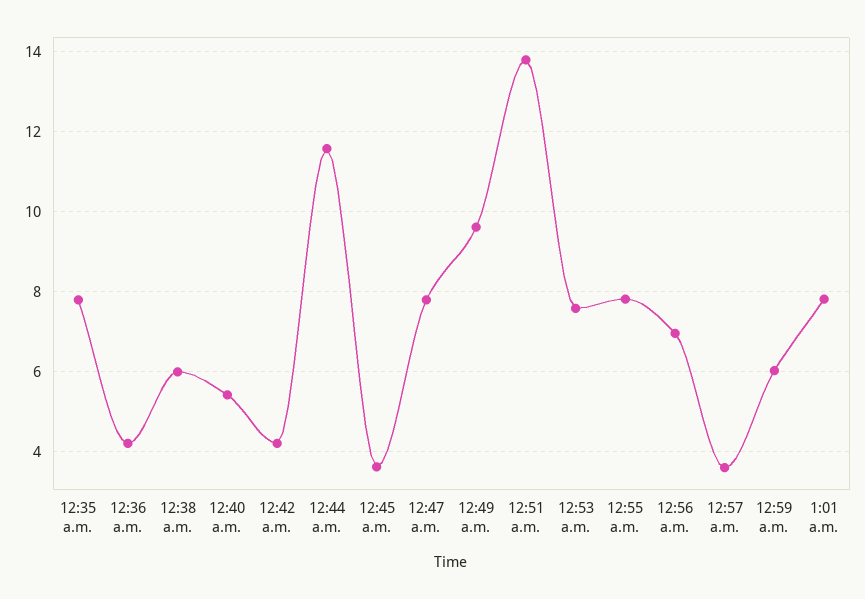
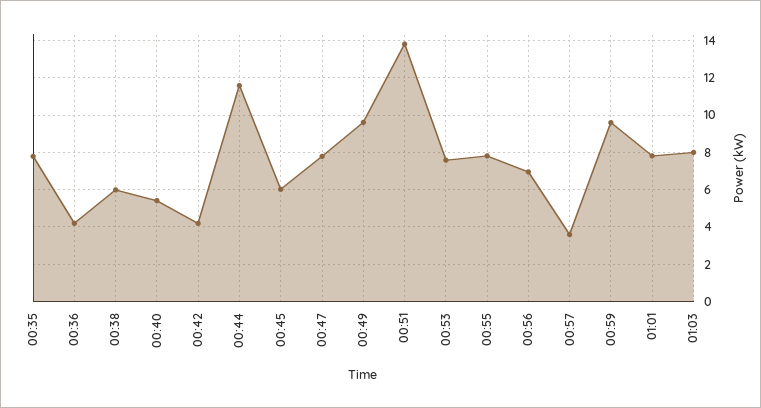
12:45 a.m.: 3.6 -> 6
12:59 a.m.: 6 -> 9.5
01:03: none -> 8

